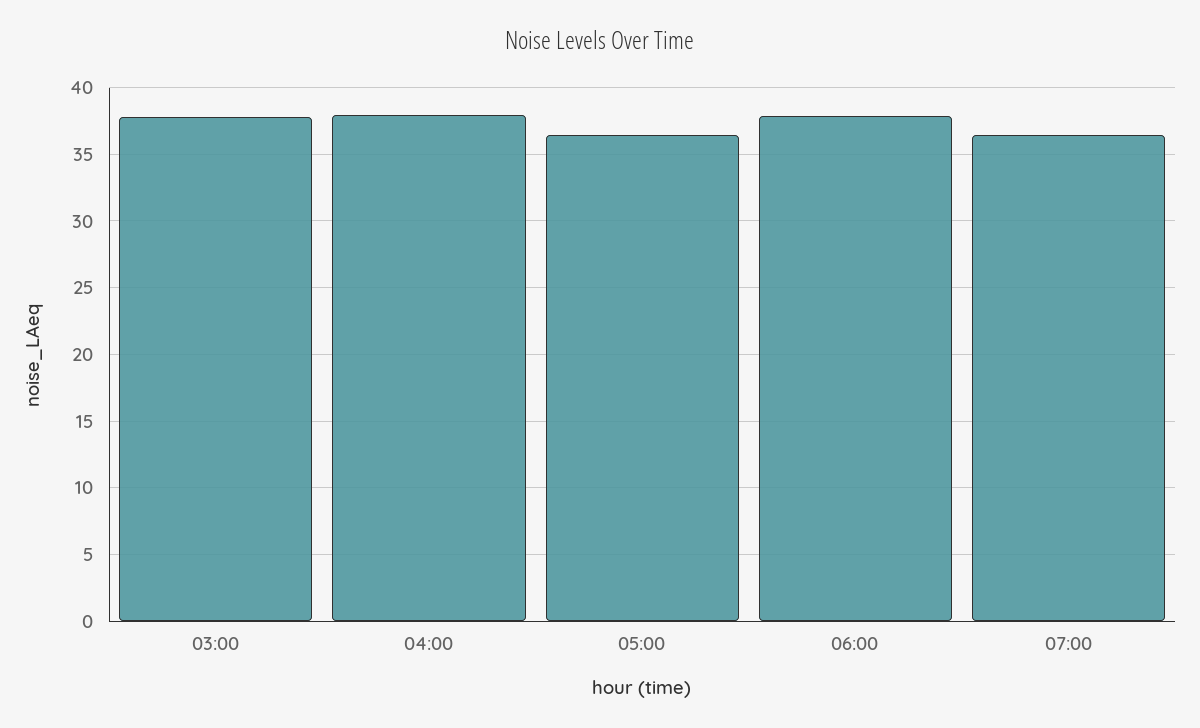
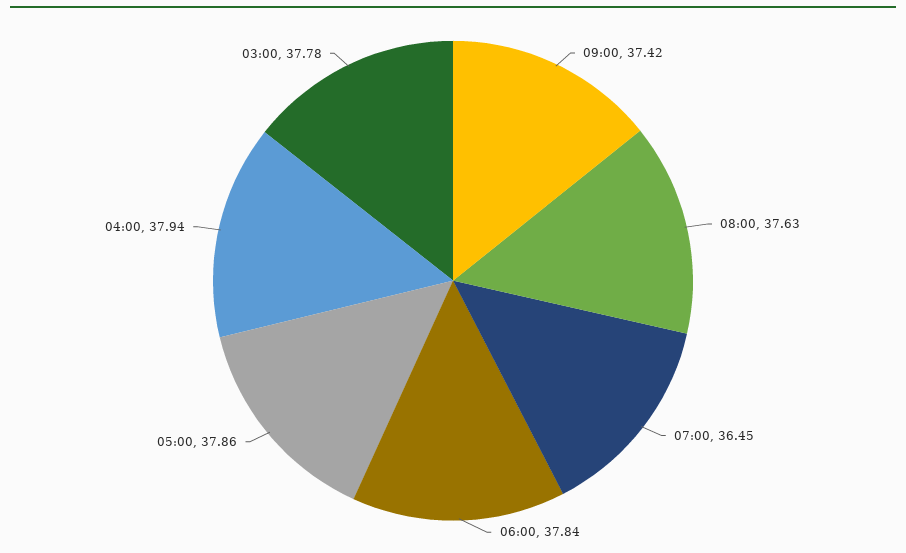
05:00: 36.5 -> 37.86
09:00: none -> 37.42
08:00: none -> 37.63

